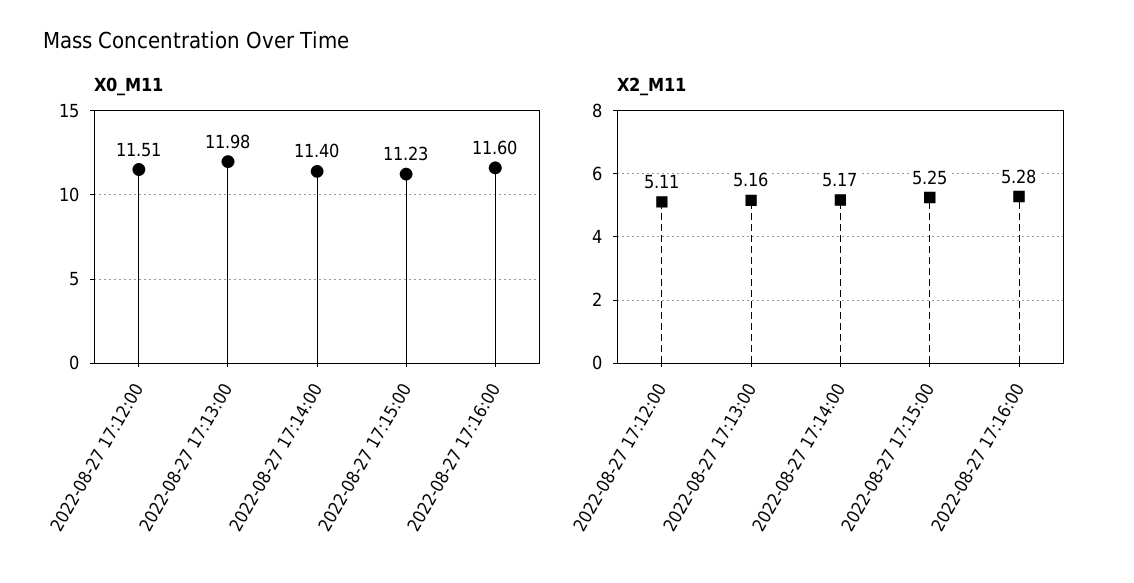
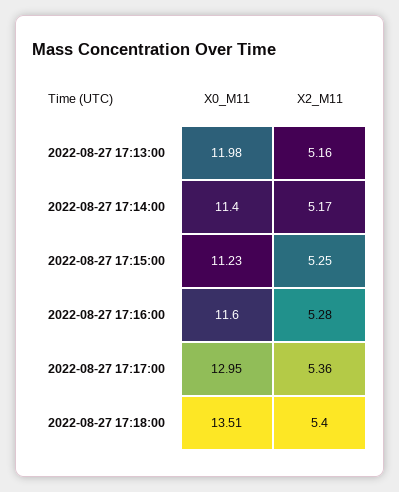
X0_M11, 2022-08-27 17:12:00: 11.51 -> none
X2_M11, 2022-08-27 17:12:00: 5.11 -> none
X0_M11, 2022-08-27 17:17:00: none -> 12.95
X2_M11, 2022-08-27 17:17:00: none -> 5.36
X0_M11, 2022-08-27 17:18:00: none -> 13.51
X2_M11, 2022-08-27 17:18:00: none -> 5.4

